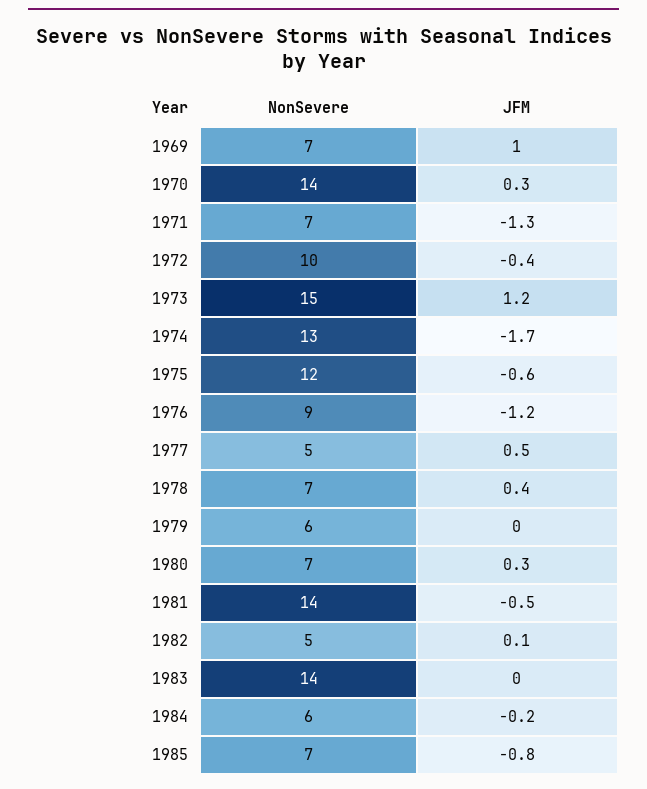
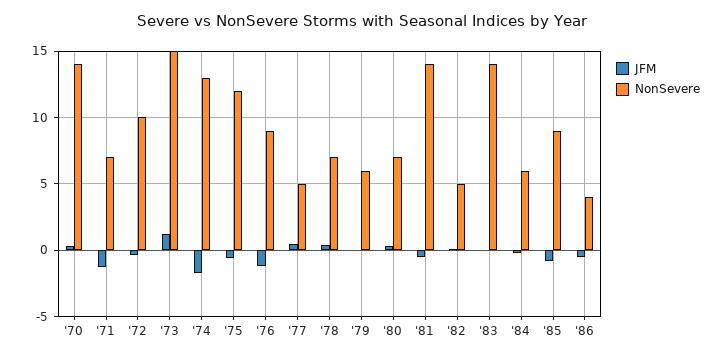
NonSevere, 1969: 7 -> none
JFM, 1969: 1 -> none
NonSevere, 1985: 7 -> 9
JFM, '86: none -> -0.5
NonSevere, '86: none -> 4

